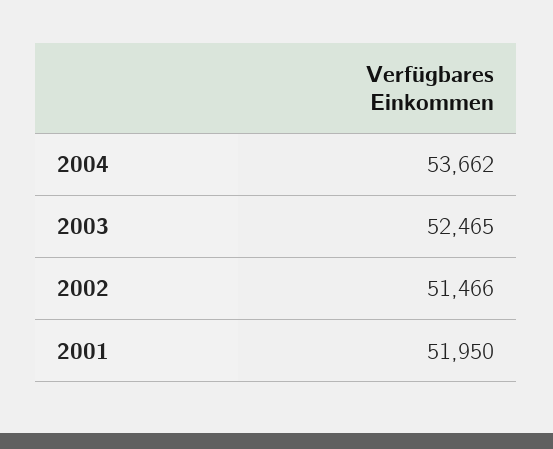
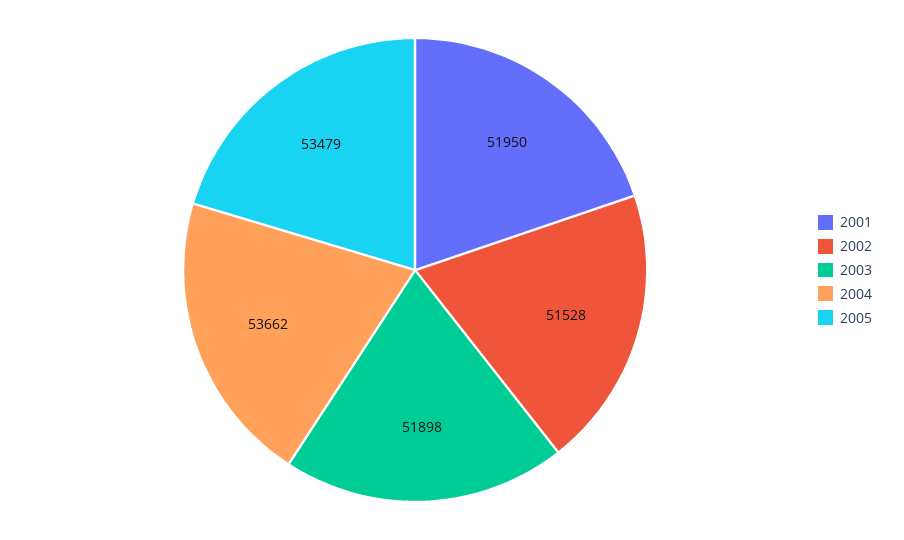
2003: 52465 -> 51898
2002: 51466 -> 51528
2005: none -> 53479

